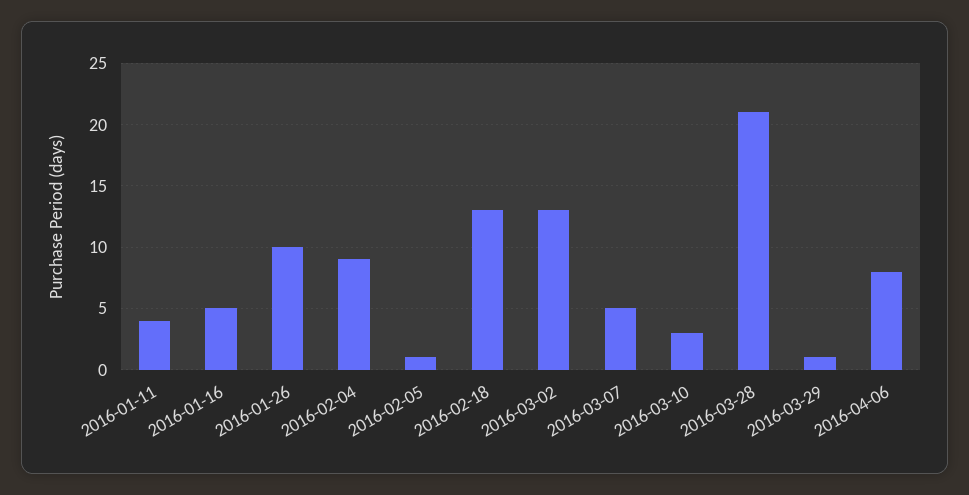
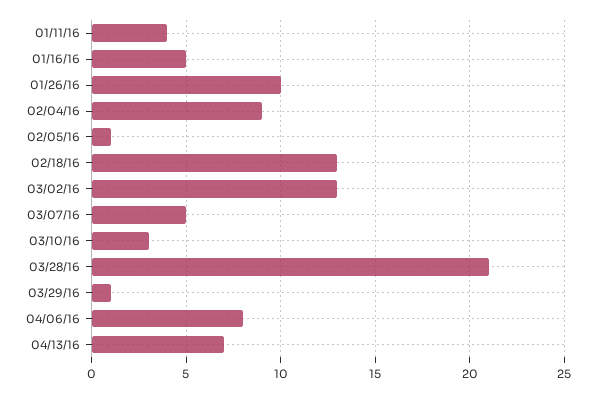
04/13/16: none -> 7

